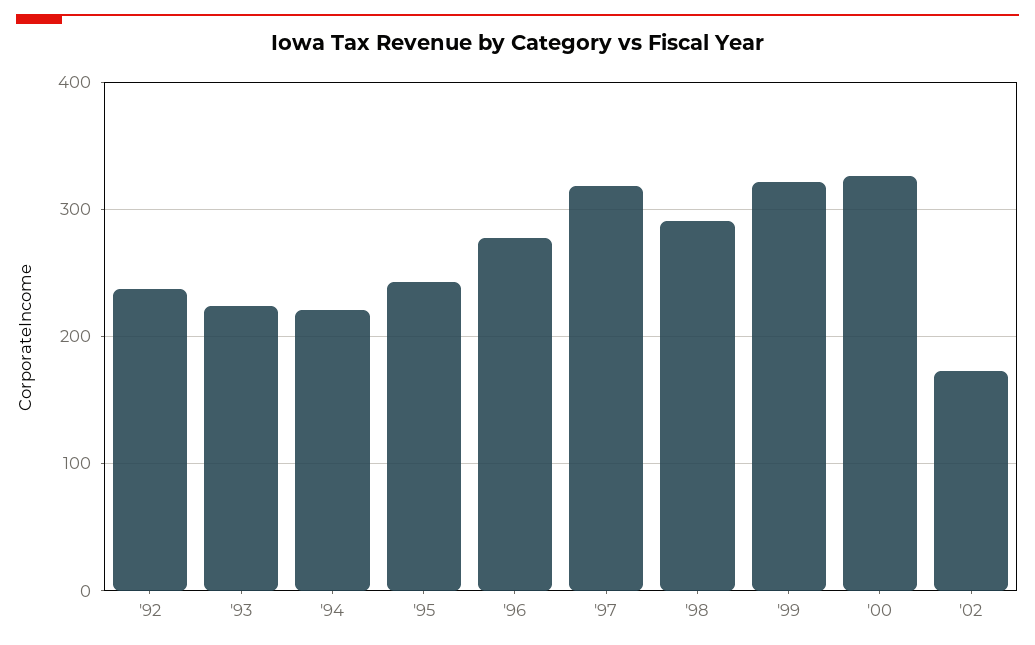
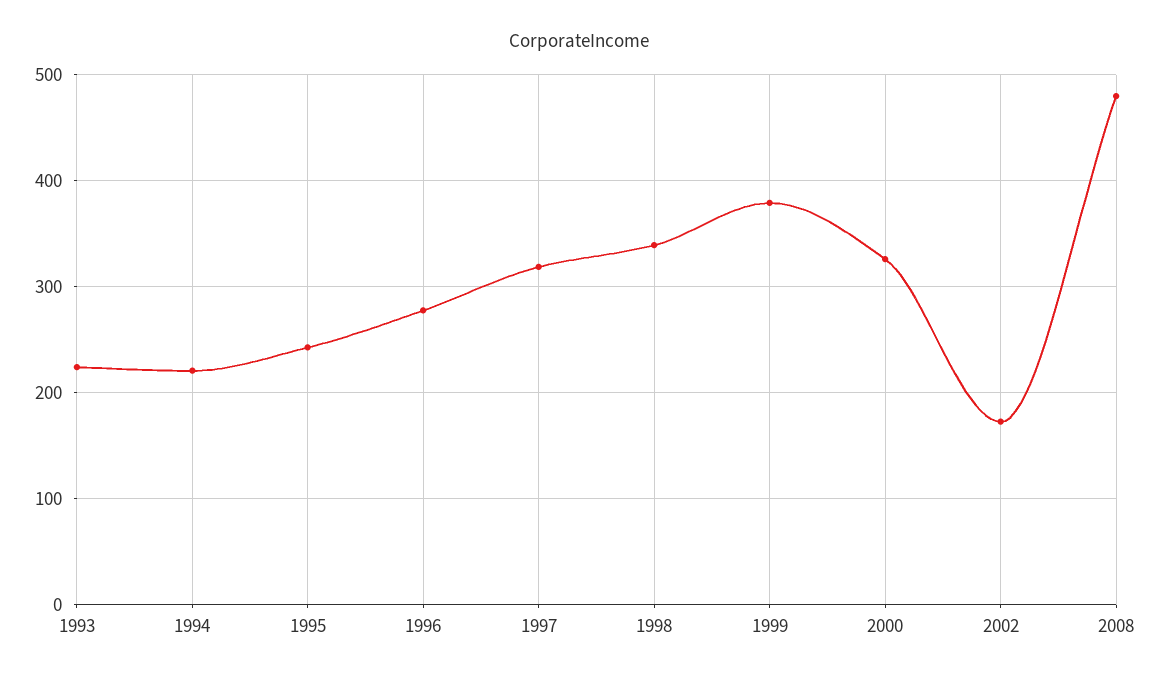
'92: 240 -> none
'98: 290 -> 340
'99: 320 -> 380
2008: none -> 480

